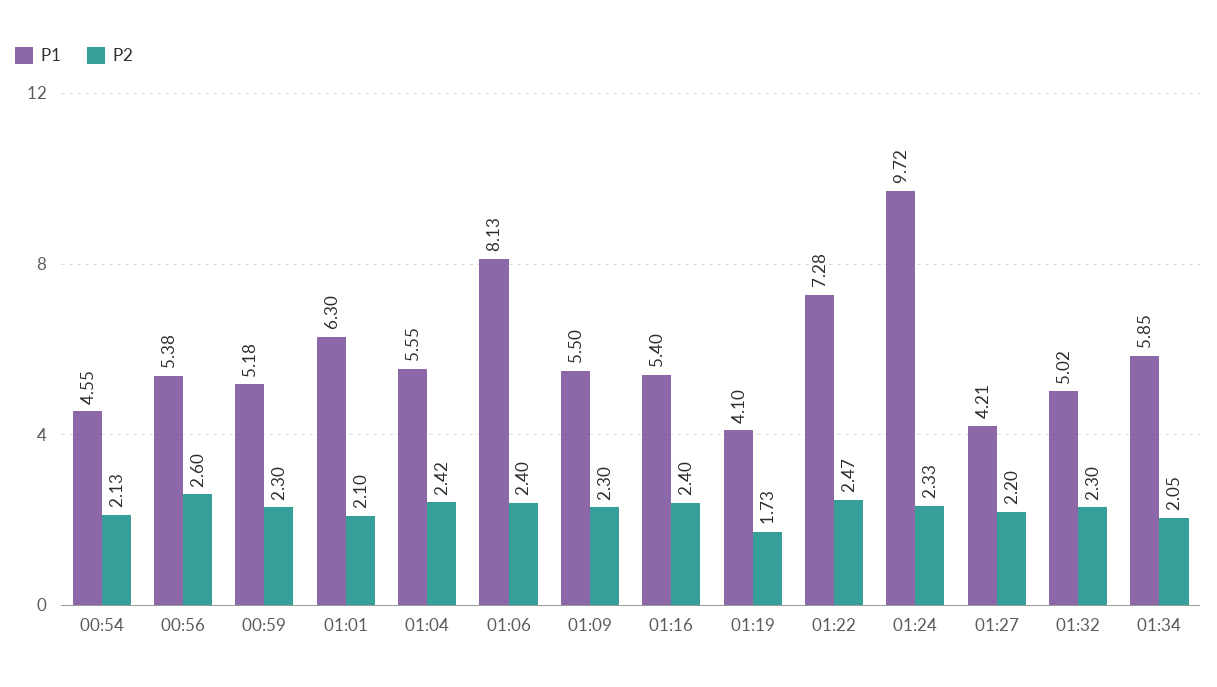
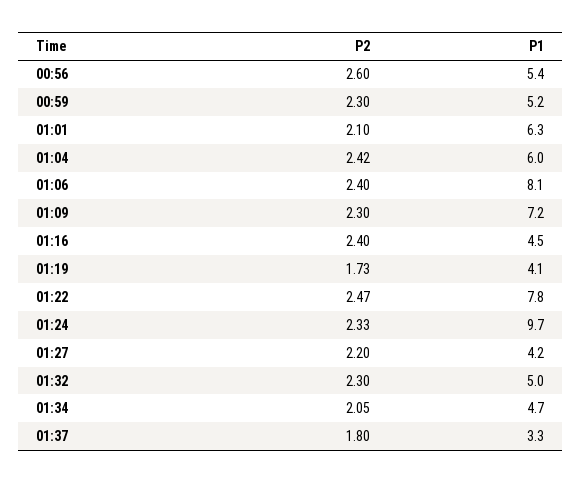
P1, 00:54: 4.55 -> none
P2, 00:54: 2.13 -> none
P1, 01:04: 5.55 -> 6
P1, 01:09: 5.5 -> 7.2
P1, 01:16: 5.4 -> 4.5
P1, 01:22: 7.28 -> 7.8
P1, 01:34: 5.85 -> 4.7
P2, 01:37: none -> 1.8
P1, 01:37: none -> 3.3

